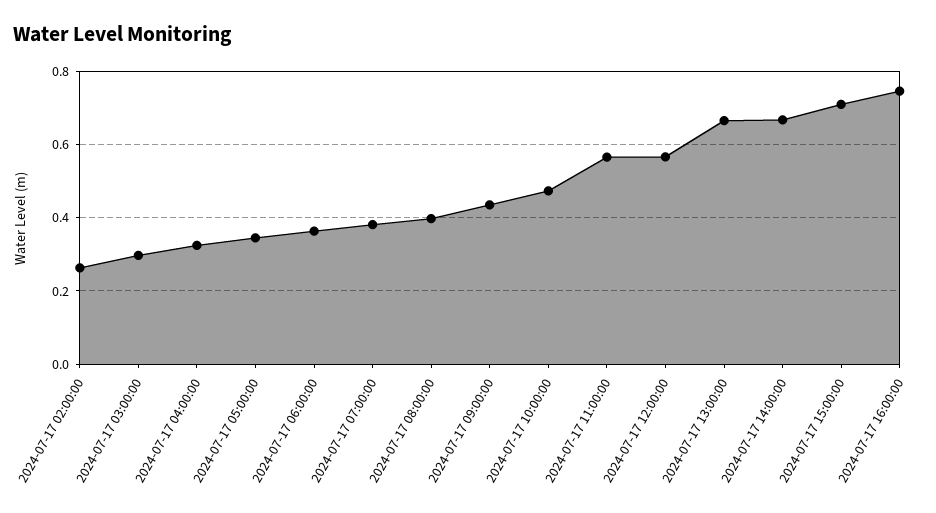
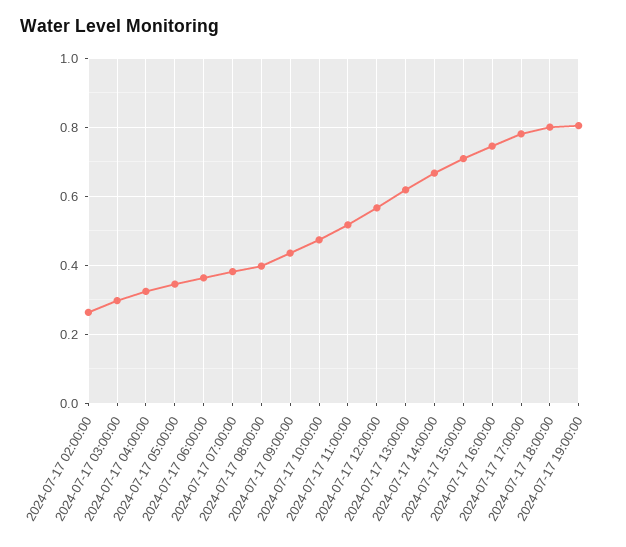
2024-07-17 11:00:00: 0.56 -> 0.52
2024-07-17 13:00:00: 0.66 -> 0.62
2024-07-17 17:00:00: none -> 0.78
2024-07-17 18:00:00: none -> 0.8
2024-07-17 19:00:00: none -> 0.8

